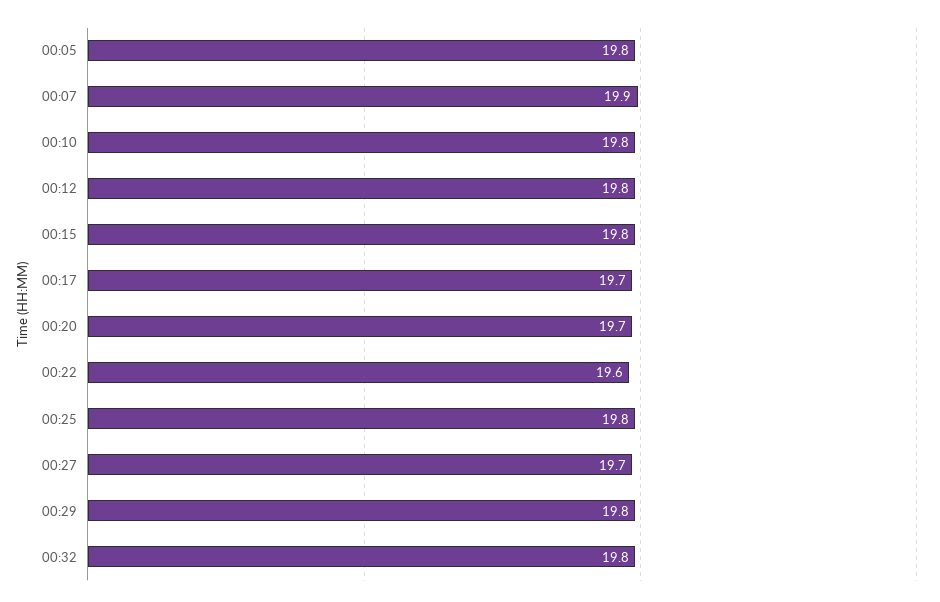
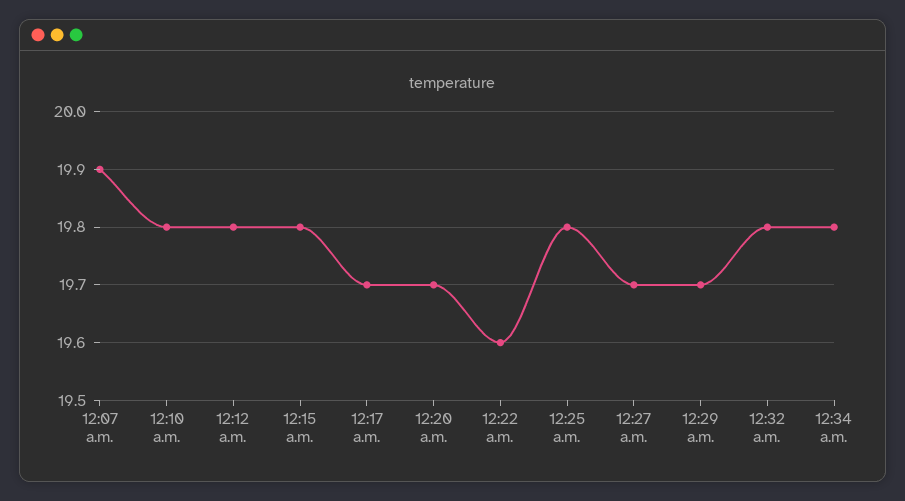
00:05: 19.8 -> none
00:29: 19.8 -> 19.7
12:34 a.m.: none -> 19.8

